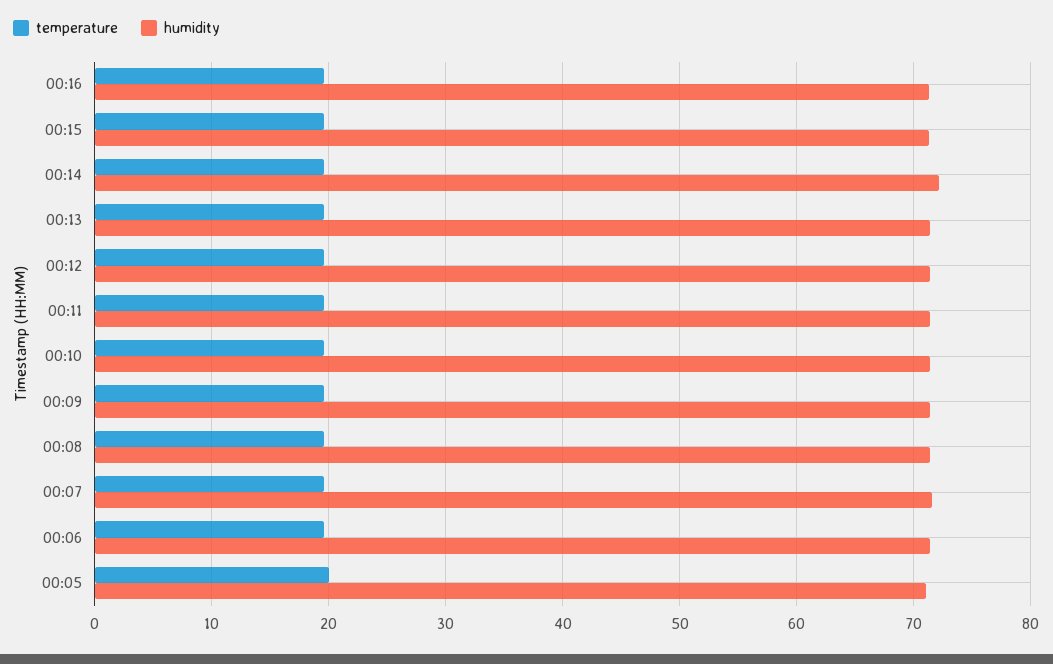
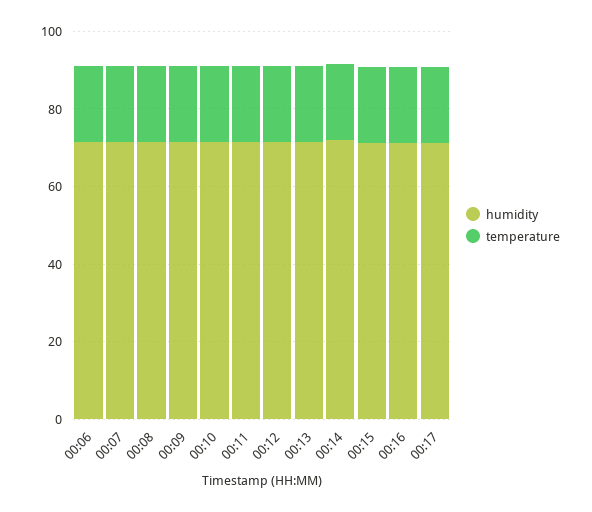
temperature, 00:05: 20 -> none
humidity, 00:05: 71 -> none
humidity, 00:17: none -> 70
temperature, 00:17: none -> 20

